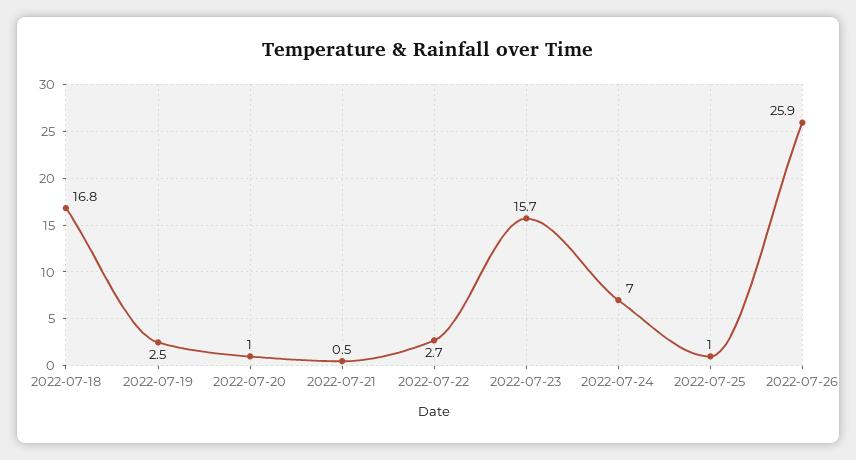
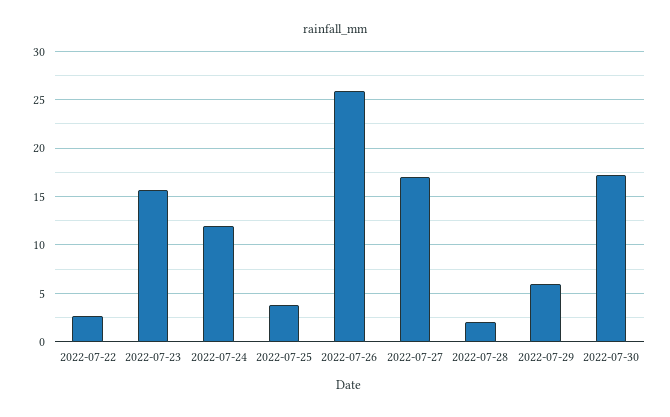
2022-07-18: 16.8 -> none
2022-07-19: 2.5 -> none
2022-07-20: 1 -> none
2022-07-21: 0.5 -> none
2022-07-24: 7 -> 12
2022-07-25: 1 -> 4
2022-07-27: none -> 17
2022-07-28: none -> 2
2022-07-29: none -> 6
2022-07-30: none -> 17

